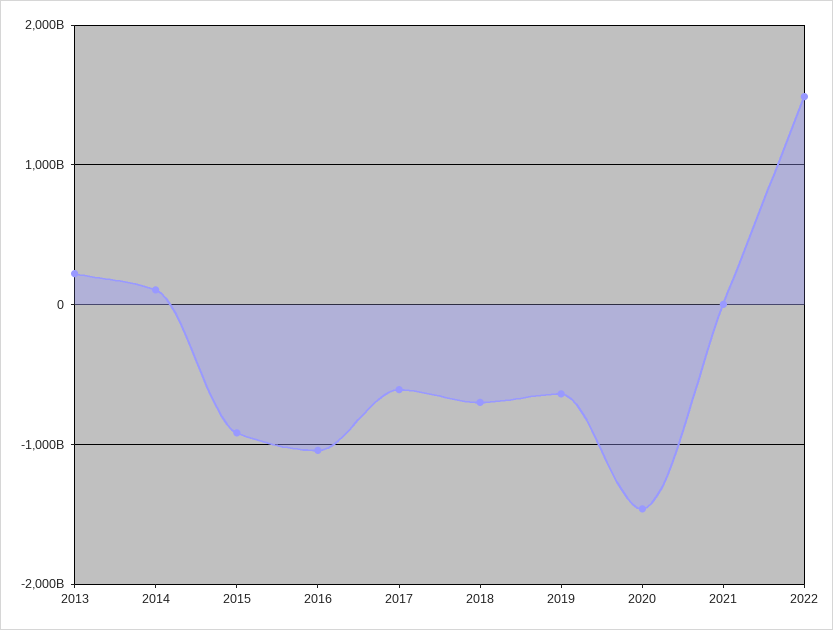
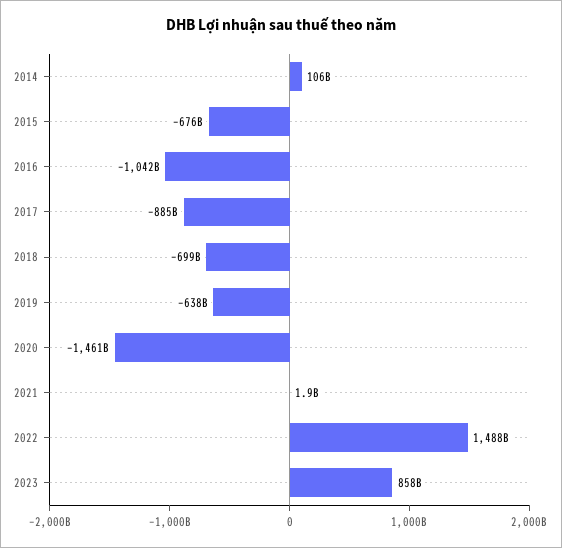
2013: 200000000000 -> none
2015: -900000000000 -> -676000000000
2017: -600000000000 -> -885000000000
2023: none -> 858000000000

